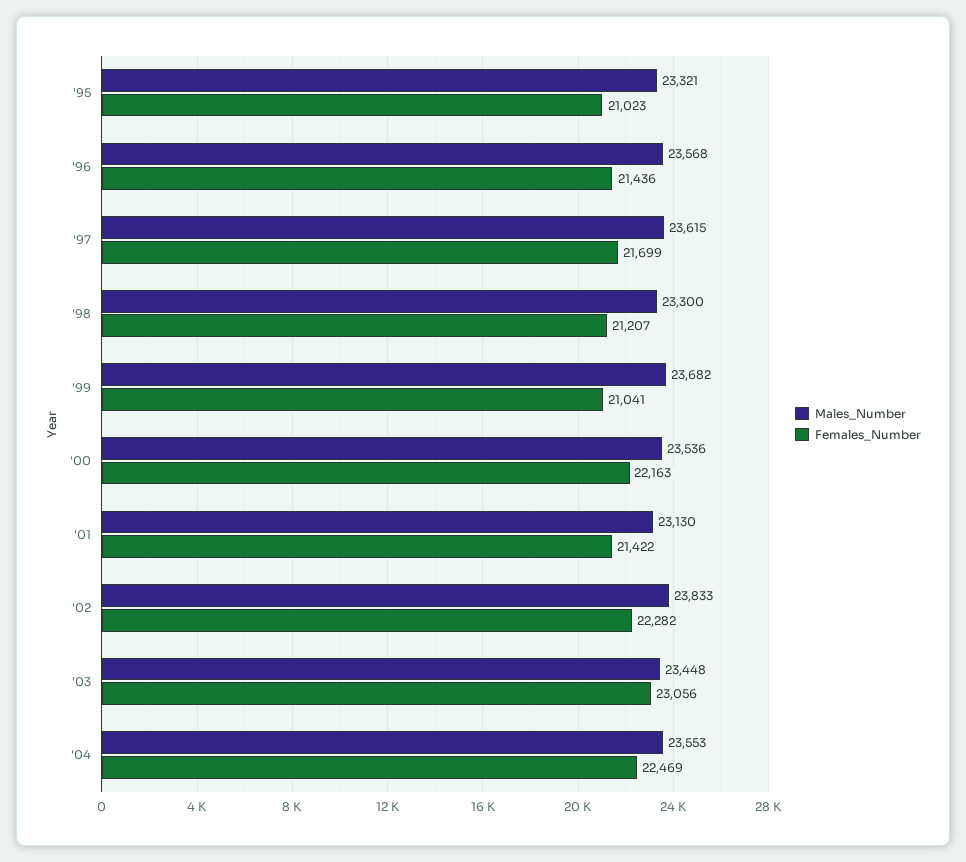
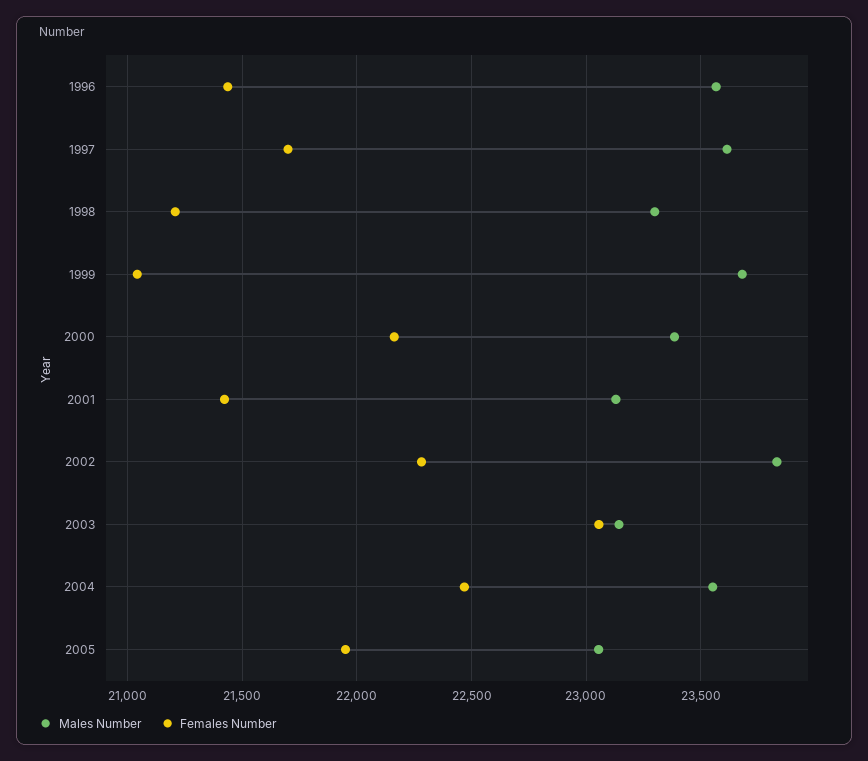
Males_Number, '95: 23321 -> none
Females_Number, '95: 21023 -> none
Males_Number, '00: 23536 -> 23400
Males_Number, '03: 23448 -> 23150
Males_Number, 2005: none -> 23050
Females_Number, 2005: none -> 21950

